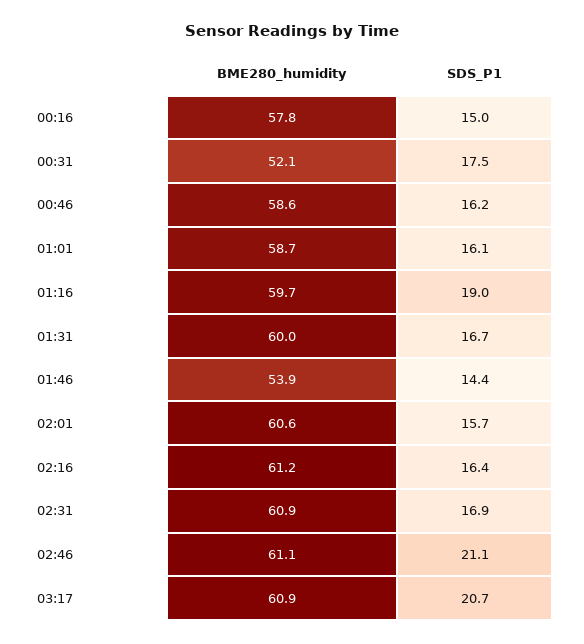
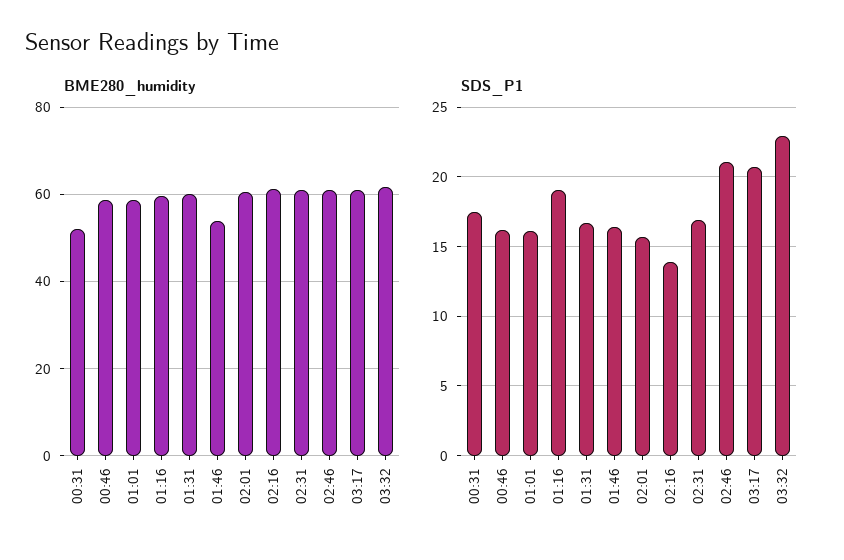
BME280_humidity, 00:16: 57.8 -> none
SDS_P1, 00:16: 15 -> none
SDS_P1, 01:46: 14.4 -> 16.5
SDS_P1, 02:16: 16.4 -> 14
BME280_humidity, 03:32: none -> 62
SDS_P1, 03:32: none -> 23

